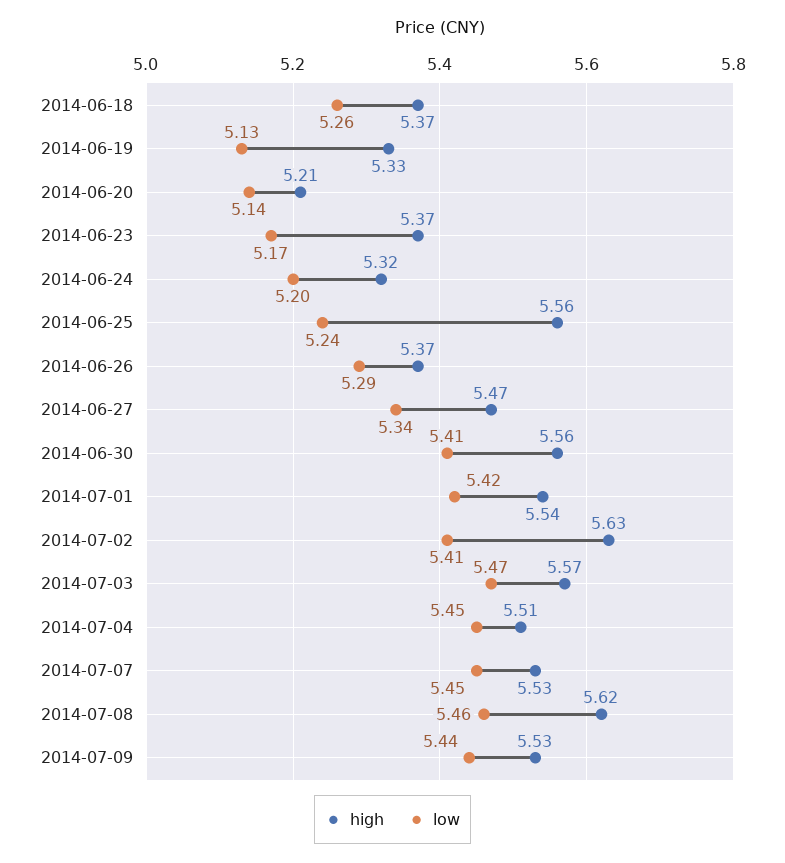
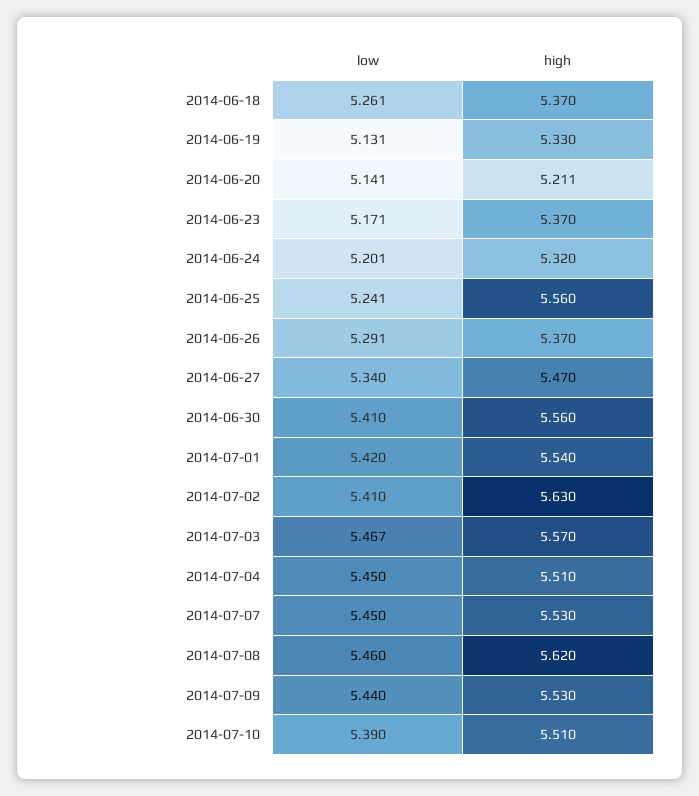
low, 2014-07-10: none -> 5.39
high, 2014-07-10: none -> 5.51

